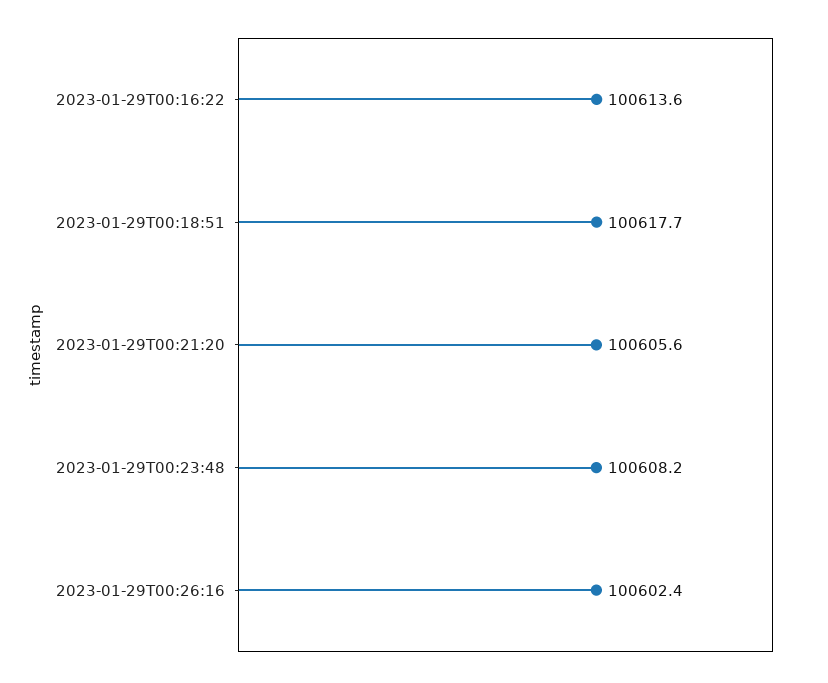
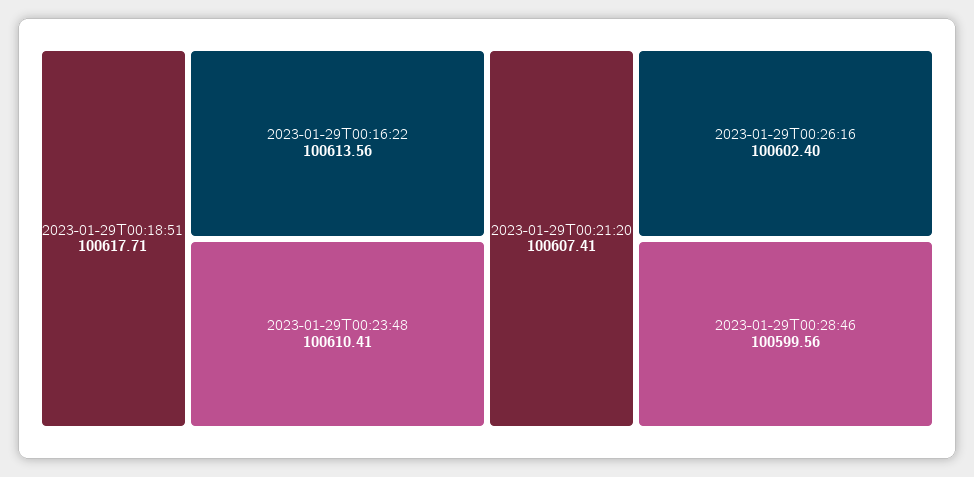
2023-01-29T00:21:20: 100605.6 -> 100607.41
2023-01-29T00:23:48: 100608.2 -> 100610.41
2023-01-29T00:28:46: none -> 100599.56

